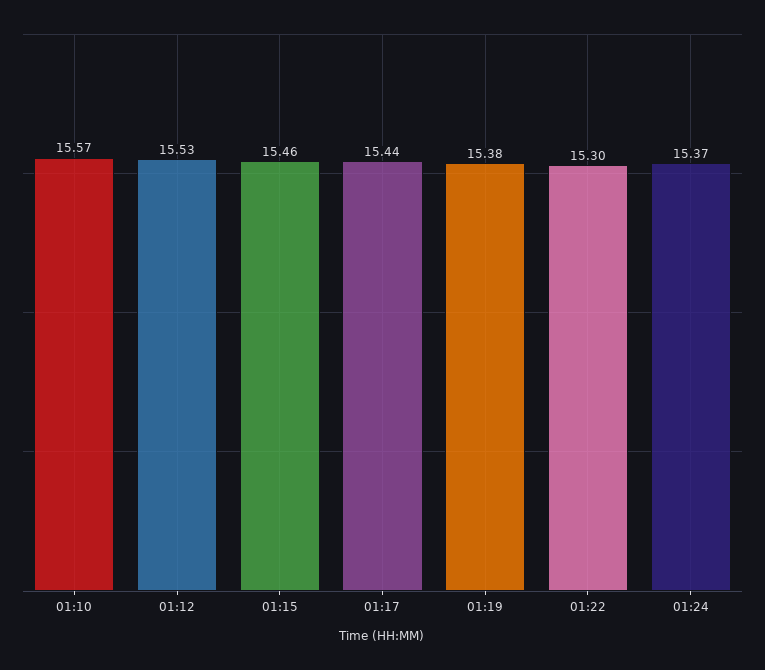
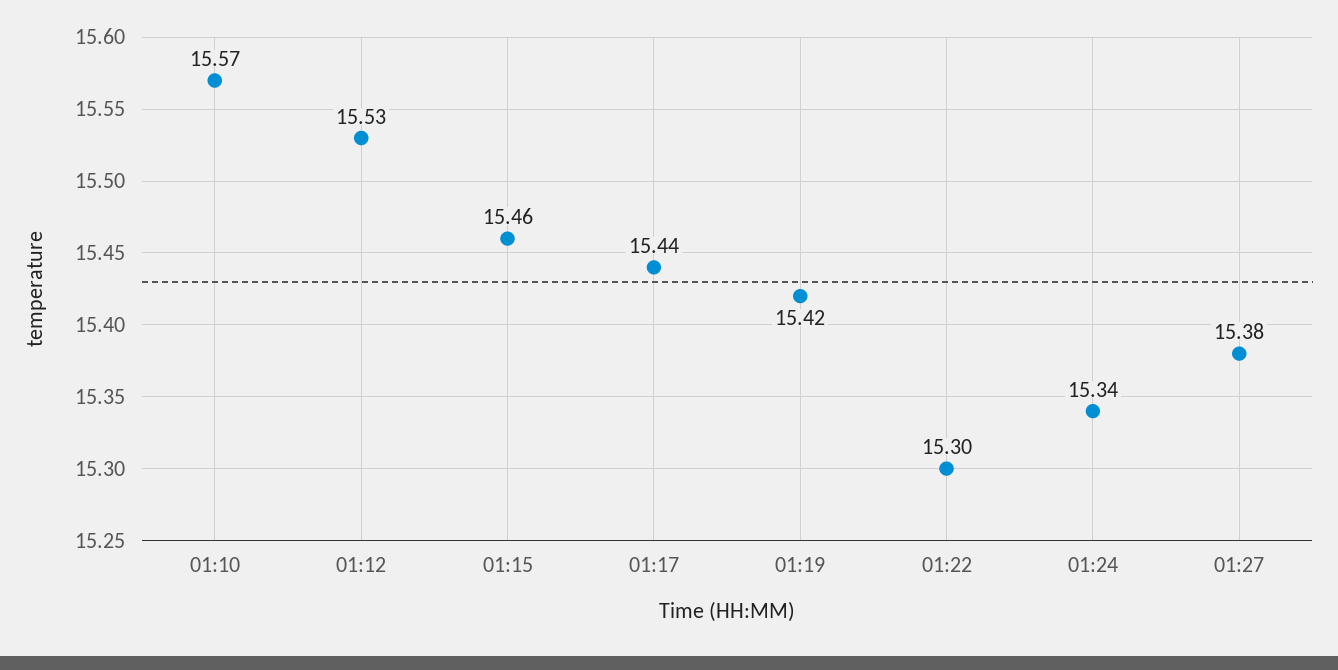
01:19: 15.38 -> 15.42
01:24: 15.37 -> 15.34
01:27: none -> 15.38

